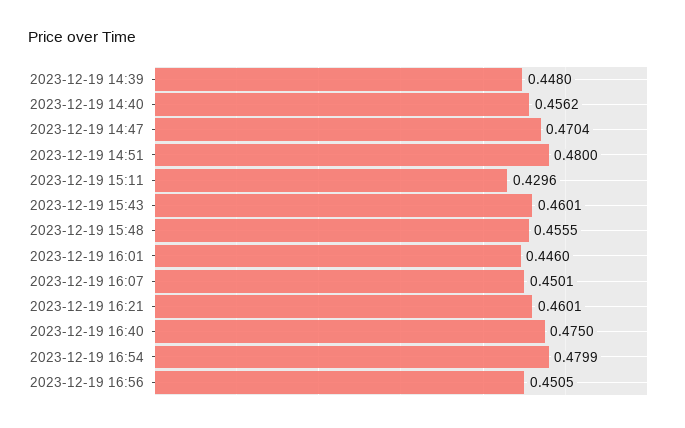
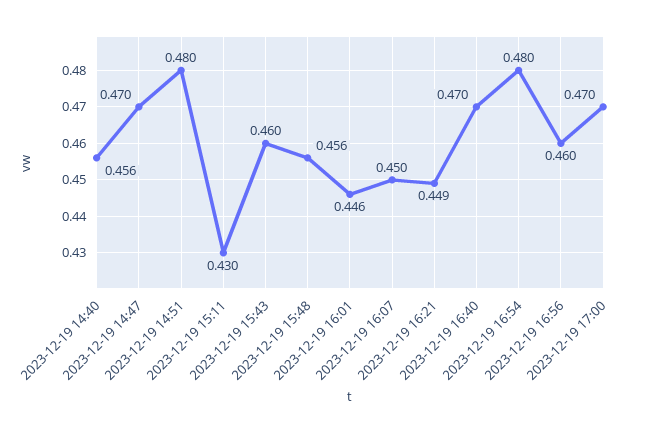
2023-12-19 14:39: 0.448 -> none
2023-12-19 16:21: 0.4601 -> 0.449
2023-12-19 16:40: 0.475 -> 0.47
2023-12-19 16:56: 0.4505 -> 0.46
2023-12-19 17:00: none -> 0.47

